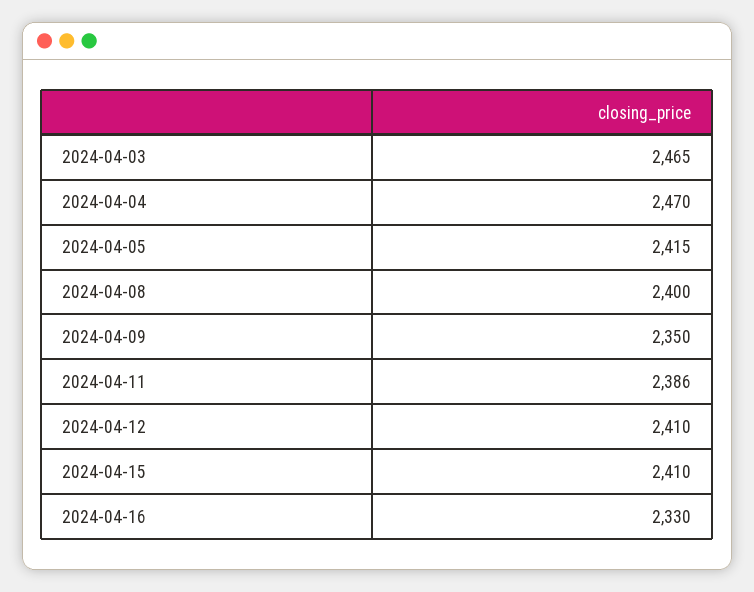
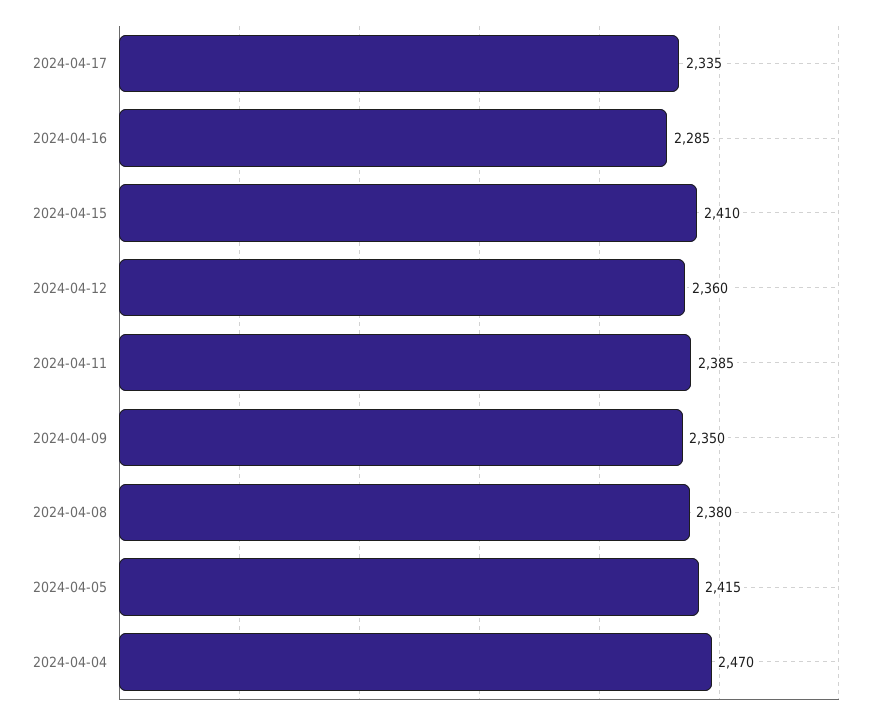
2024-04-03: 2465 -> none
2024-04-08: 2400 -> 2380
2024-04-11: 2386 -> 2385
2024-04-12: 2410 -> 2360
2024-04-16: 2330 -> 2285
2024-04-17: none -> 2335

